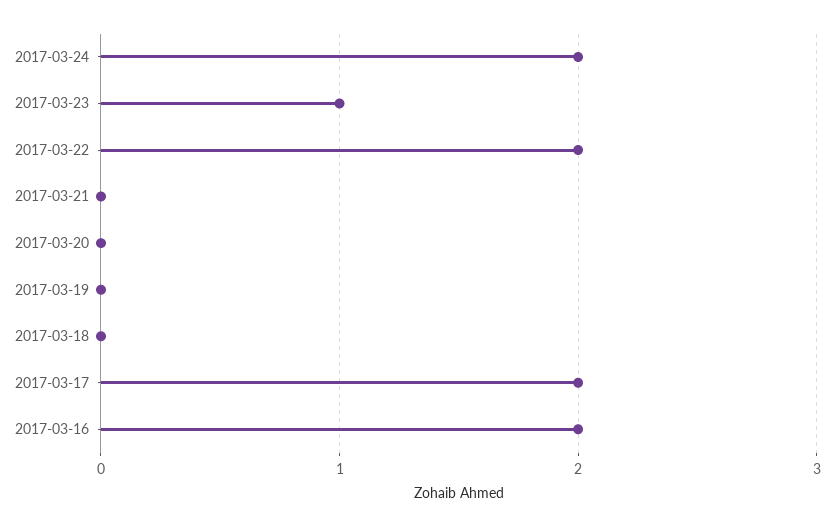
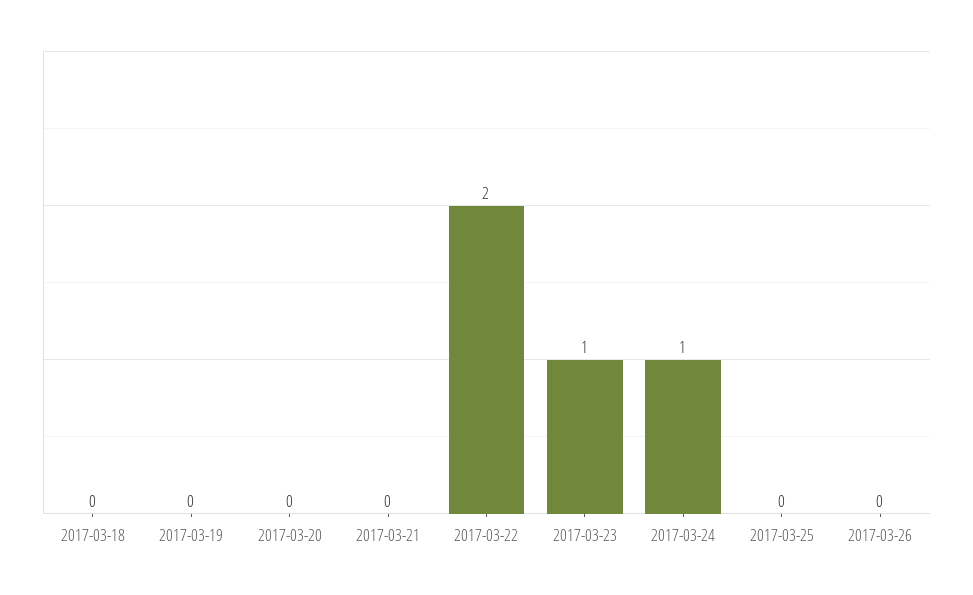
2017-03-24: 2 -> 1
2017-03-17: 2 -> none
2017-03-16: 2 -> none
2017-03-25: none -> 0
2017-03-26: none -> 0

